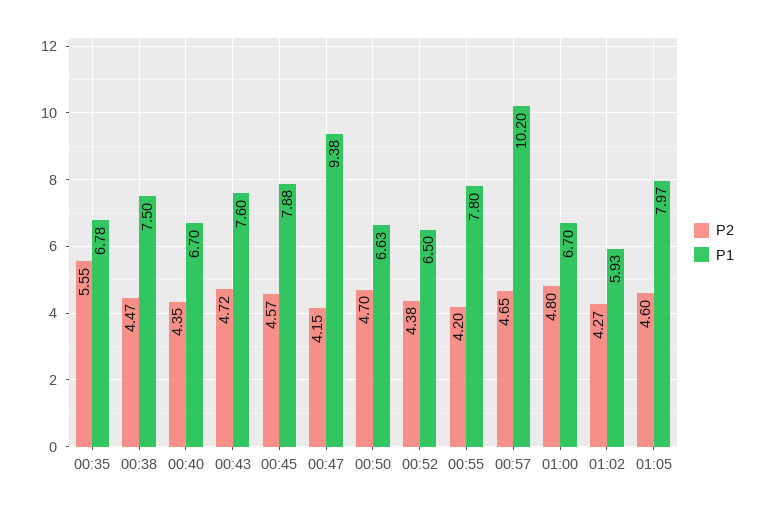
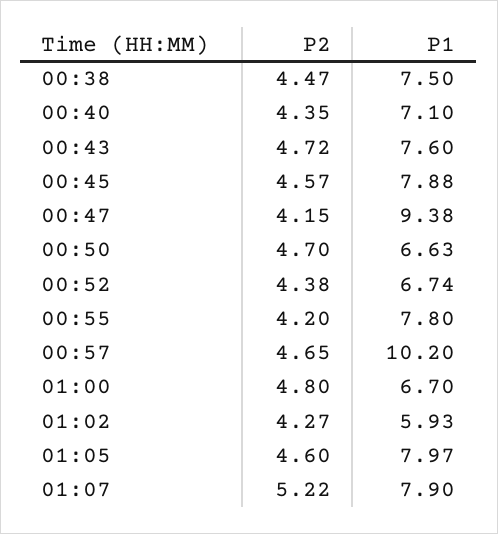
P2, 00:35: 5.55 -> none
P1, 00:35: 6.78 -> none
P1, 00:40: 6.7 -> 7.1
P1, 00:52: 6.5 -> 6.74
P2, 01:07: none -> 5.22
P1, 01:07: none -> 7.9

